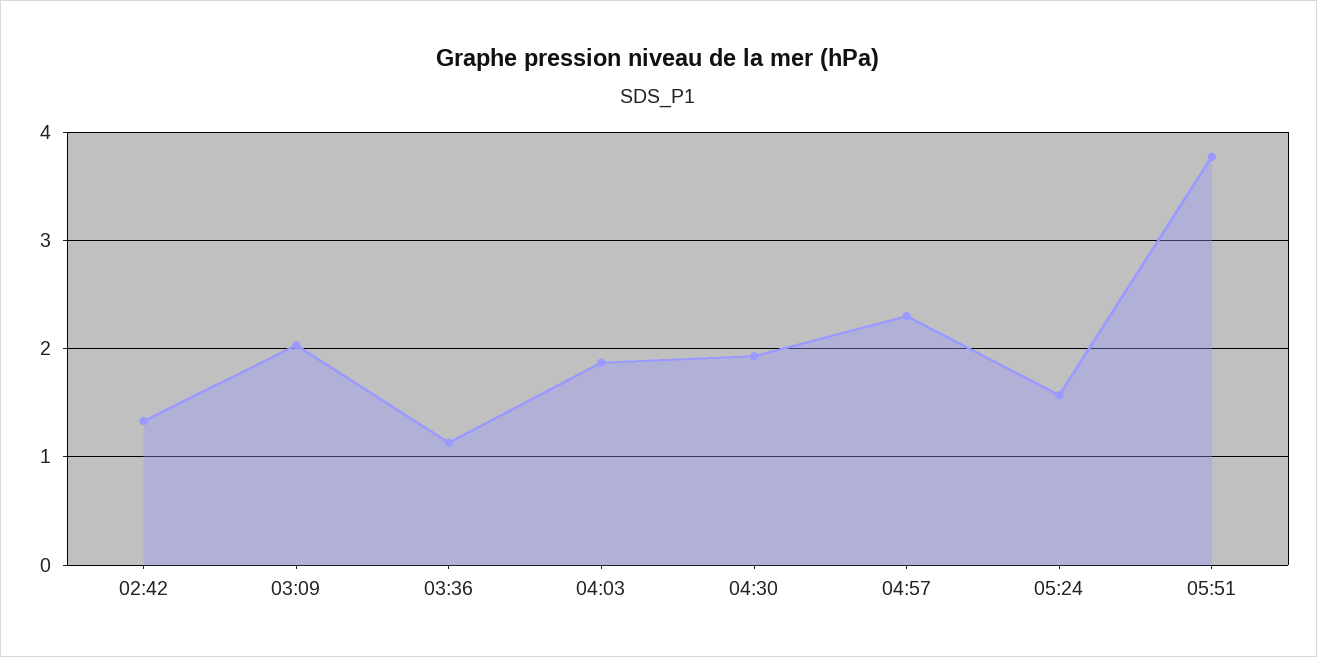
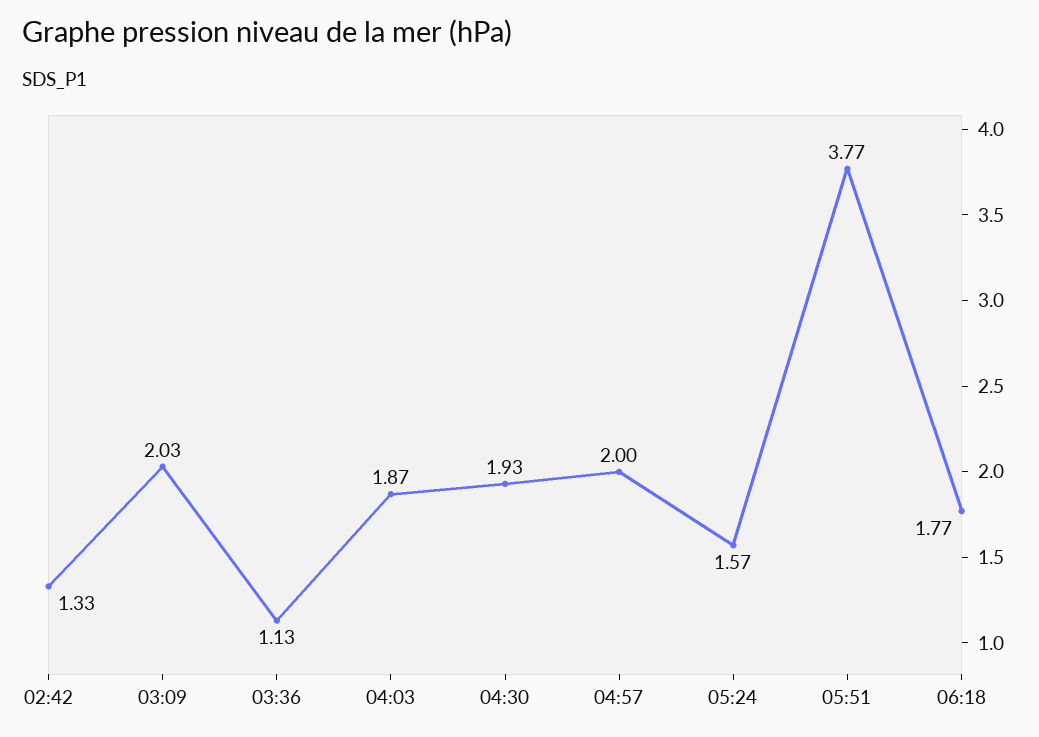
04:57: 2.3 -> 2
06:18: none -> 1.77

